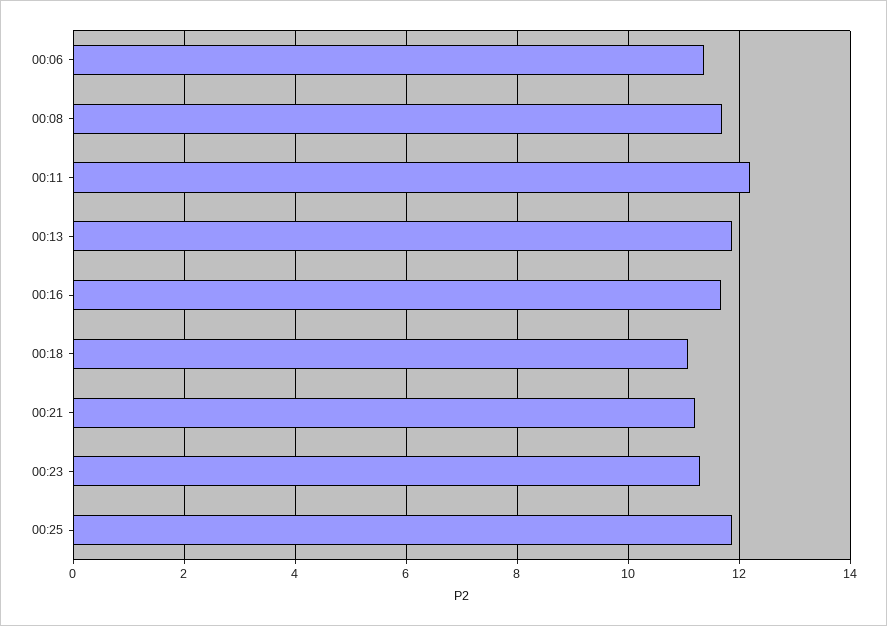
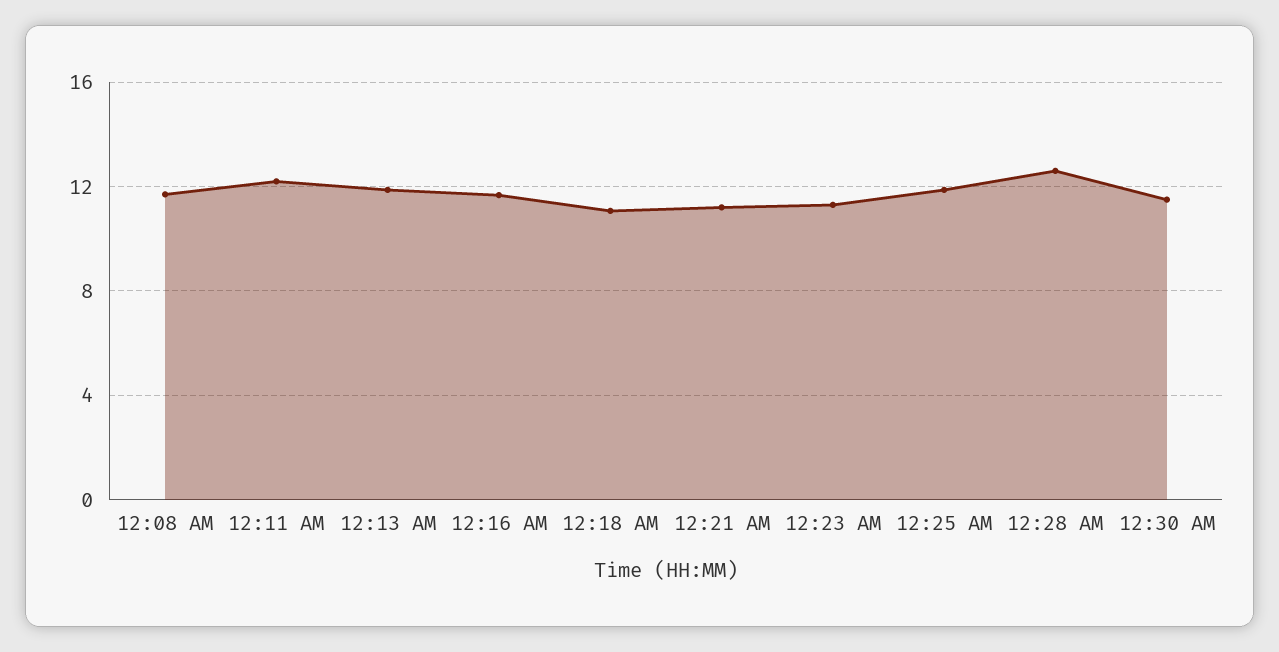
00:06: 11.4 -> none
12:28 AM: none -> 12.5
12:30 AM: none -> 11.5

